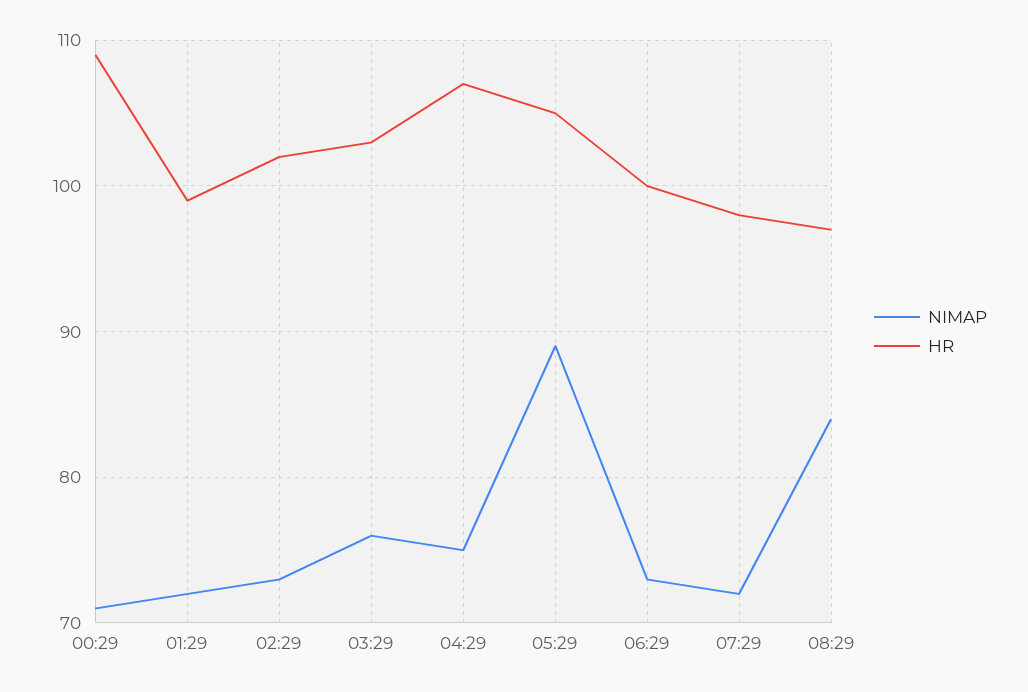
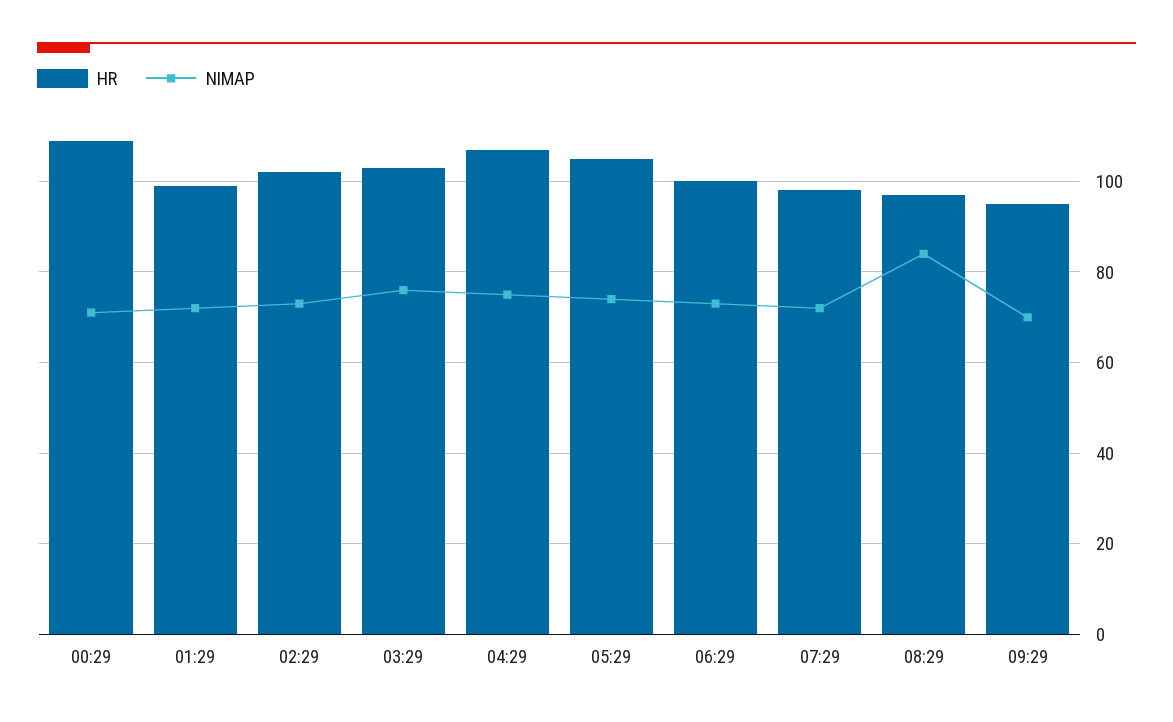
NIMAP, 05:29: 89 -> 75
HR, 09:29: none -> 95
NIMAP, 09:29: none -> 70

